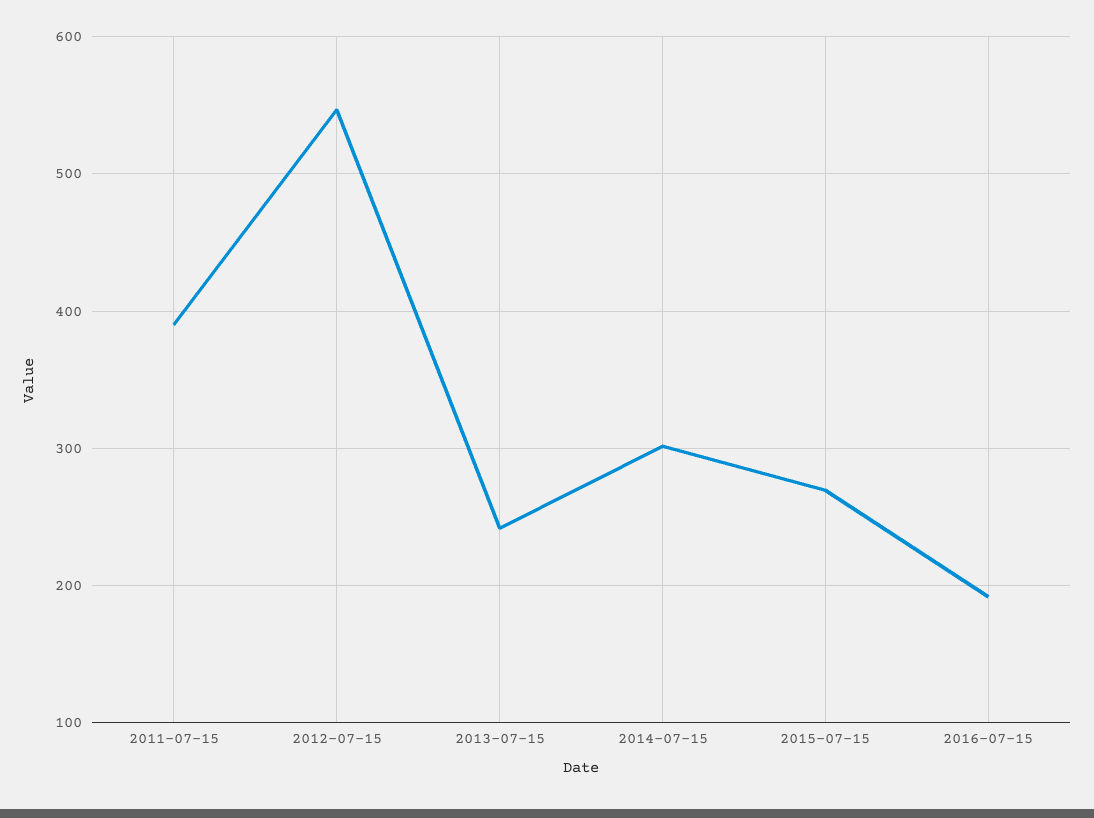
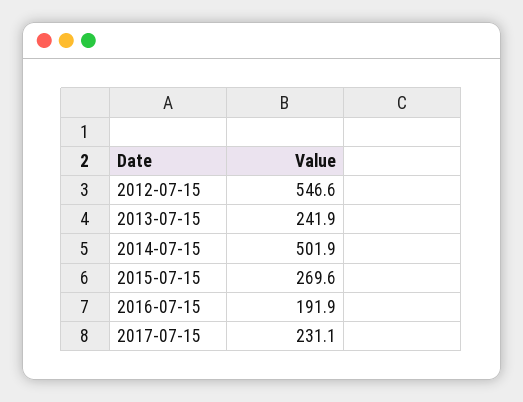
2011-07-15: 390 -> none
2014-07-15: 300 -> 501.9
2017-07-15: none -> 231.1

